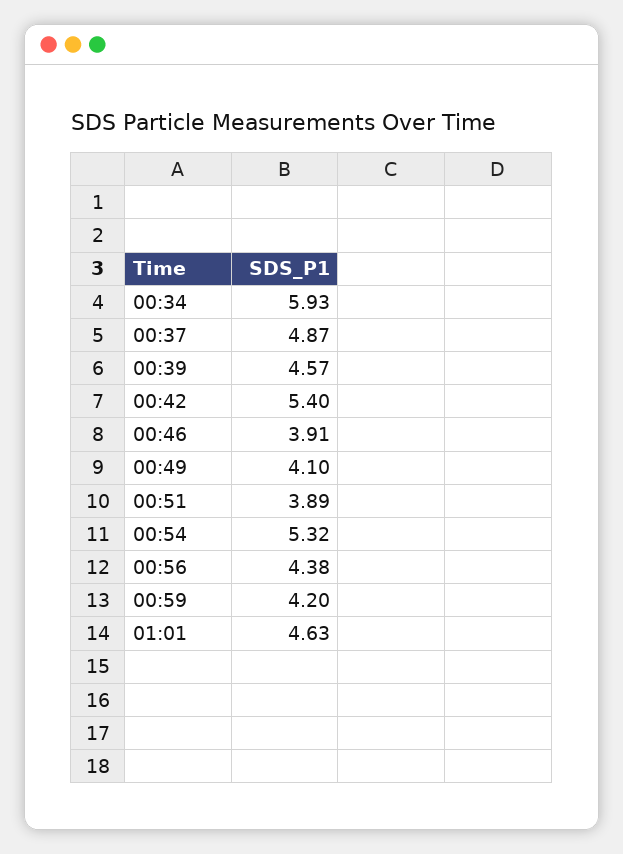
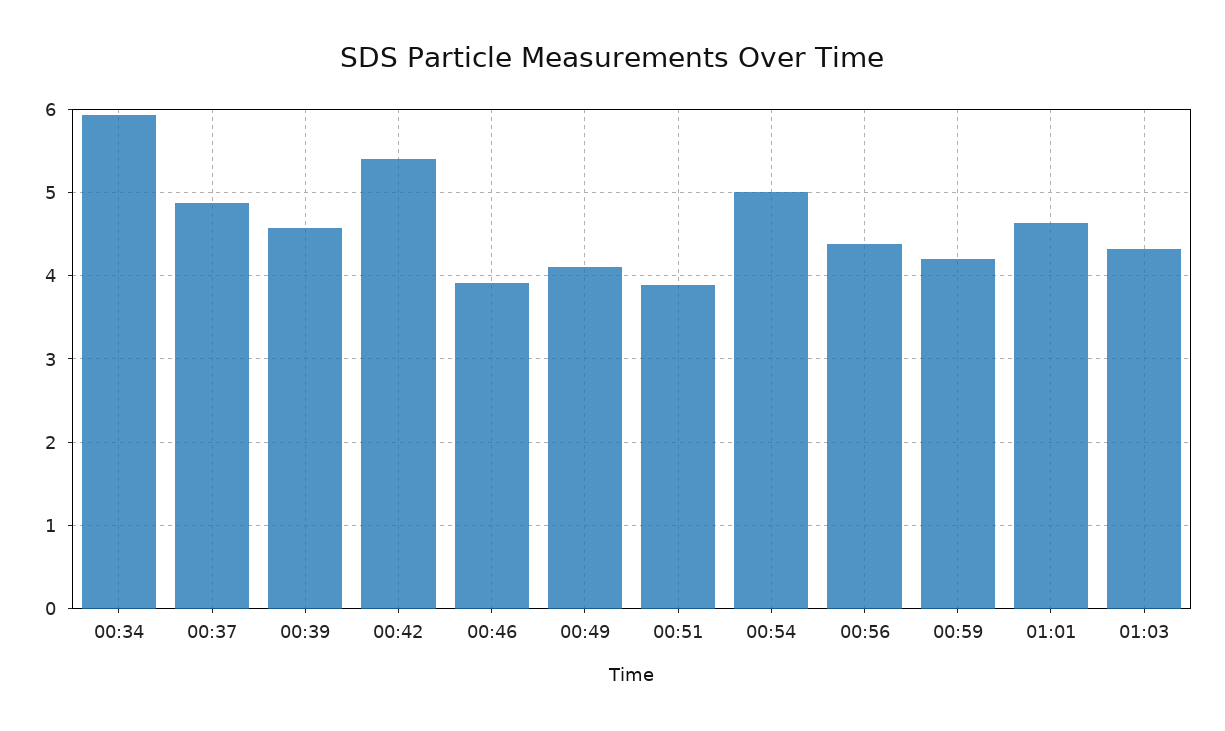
00:54: 5.32 -> 5
01:03: none -> 4.3

